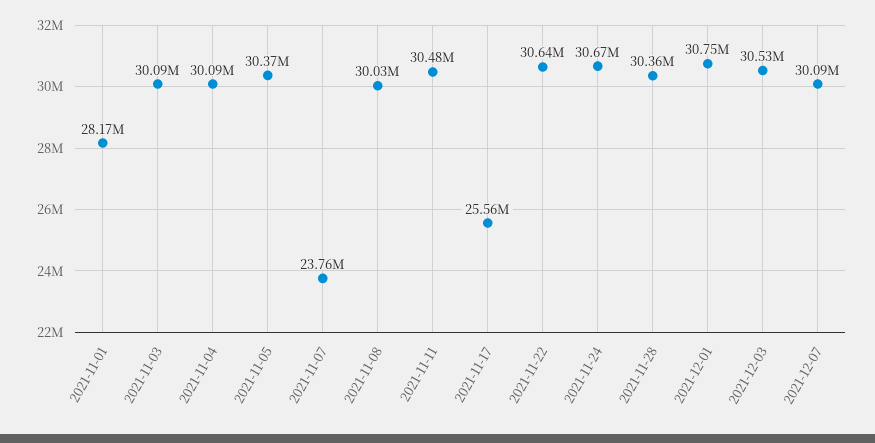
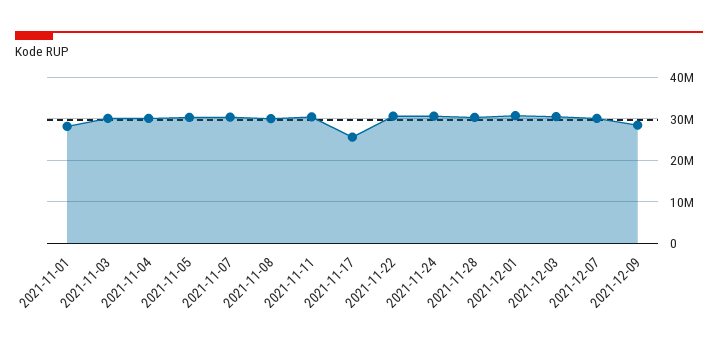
2021-11-07: 23760000 -> 30000000
2021-12-09: none -> 28000000

